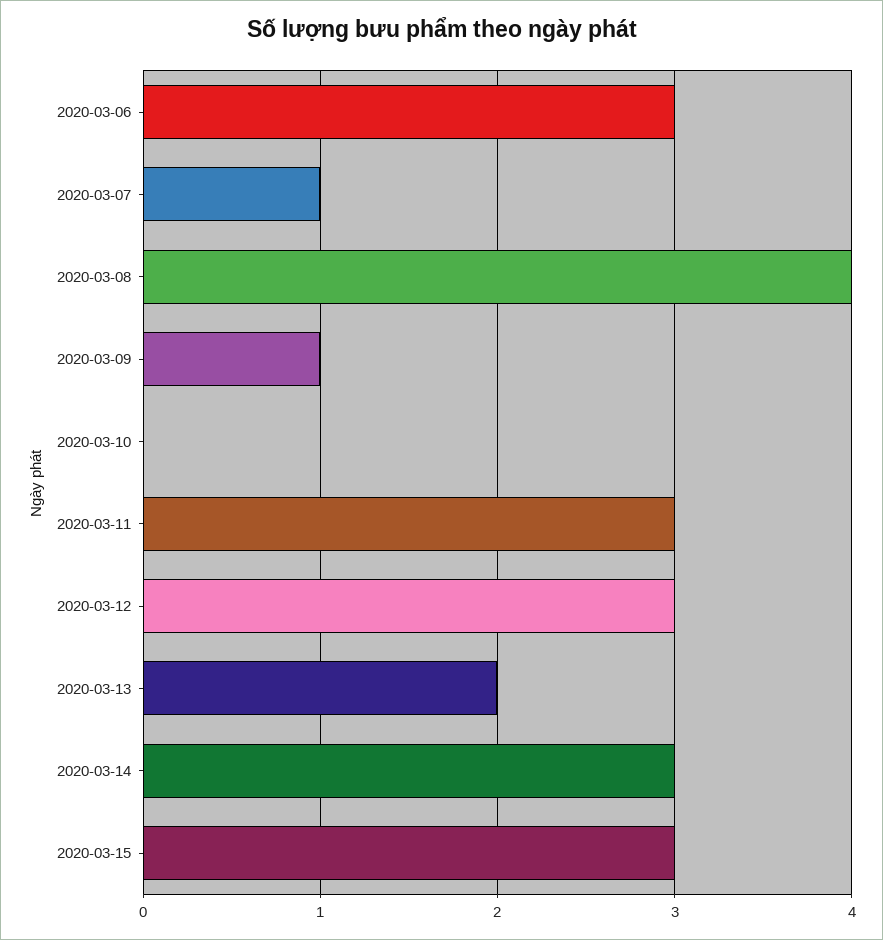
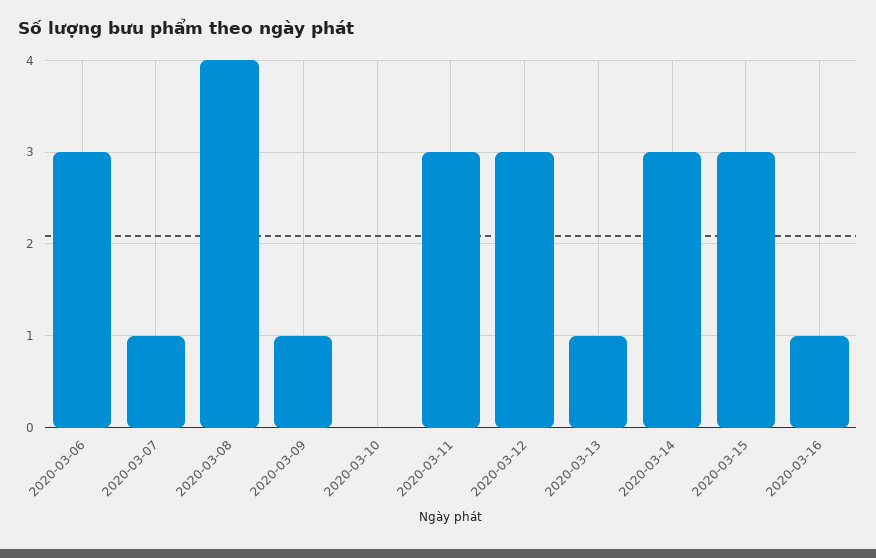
2020-03-13: 2 -> 1
2020-03-16: none -> 1

